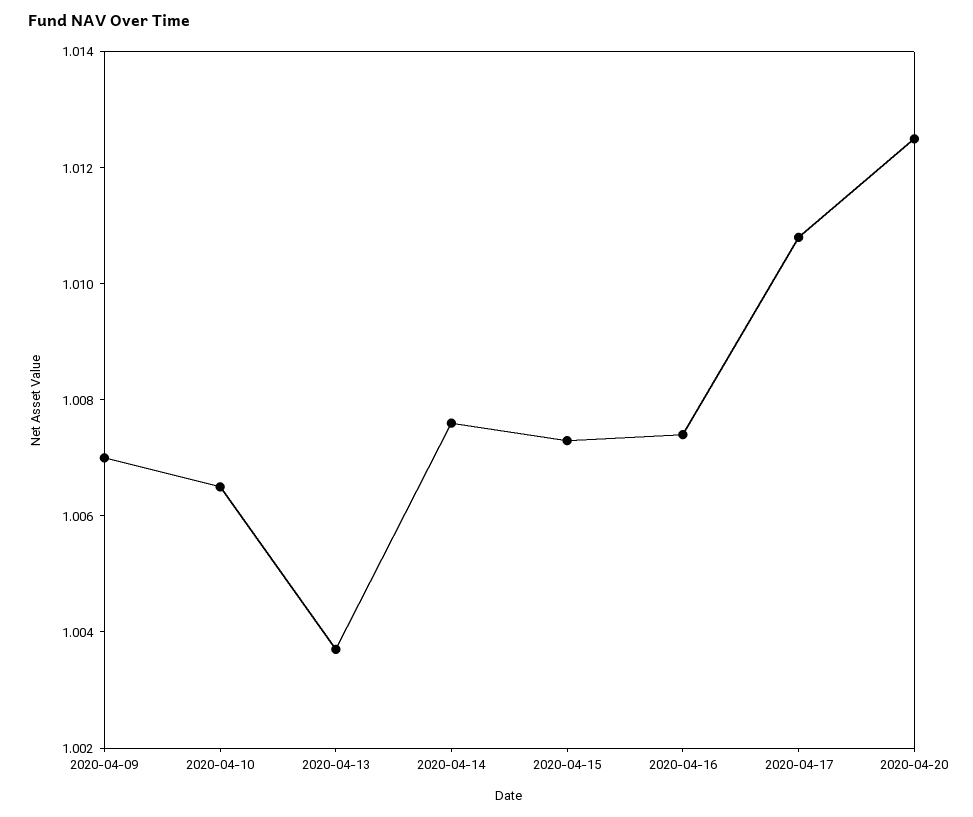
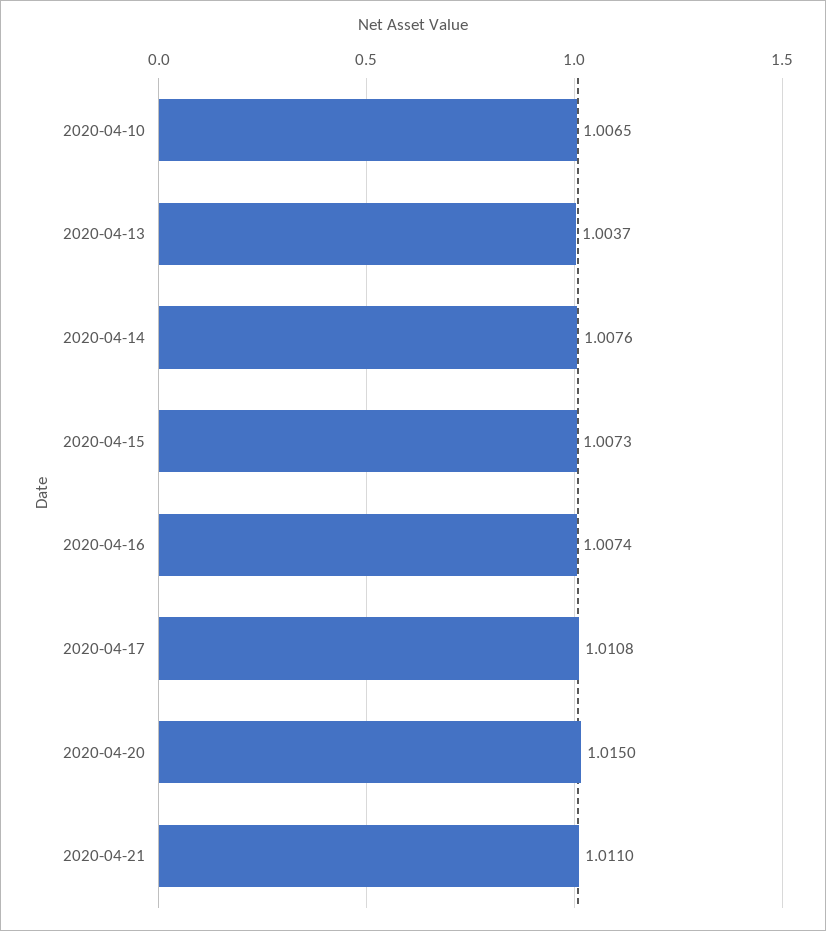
2020-04-09: 1.007 -> none
2020-04-20: 1.0125 -> 1.015
2020-04-21: none -> 1.011

